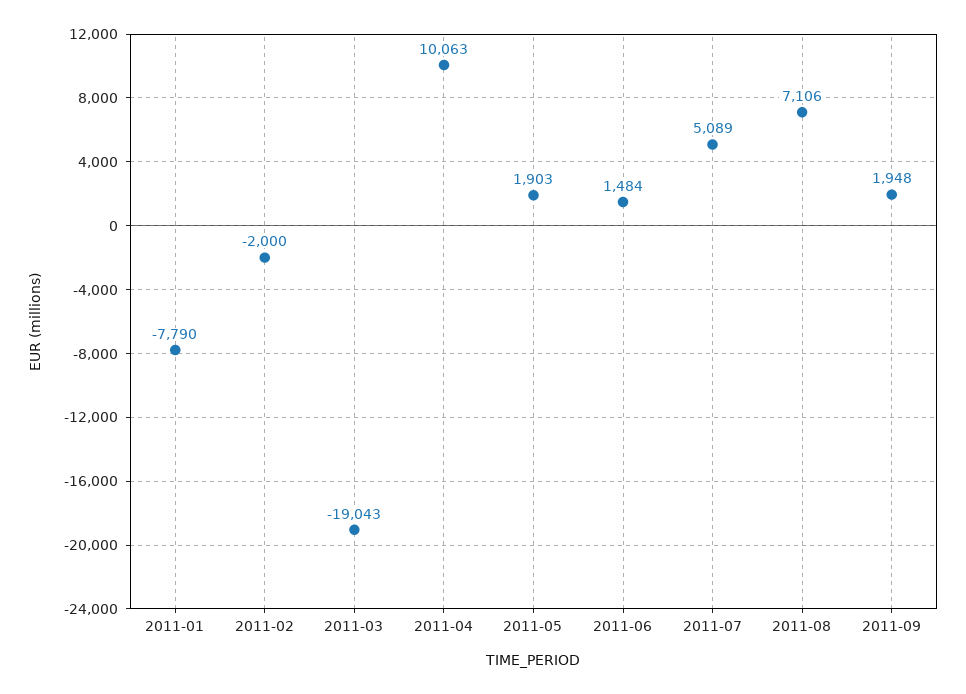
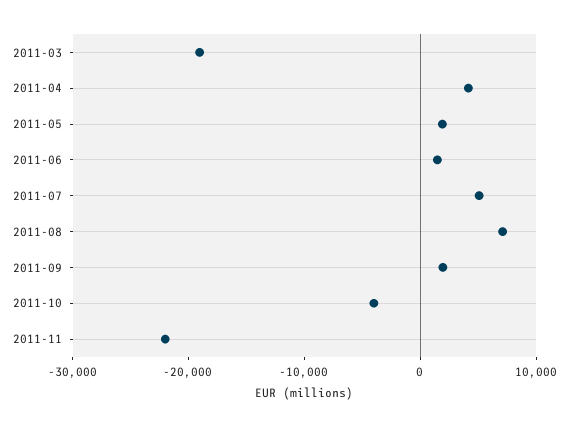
2011-01: -7790 -> none
2011-02: -2000 -> none
2011-04: 10063 -> 4000
2011-10: none -> -4000
2011-11: none -> -22000

